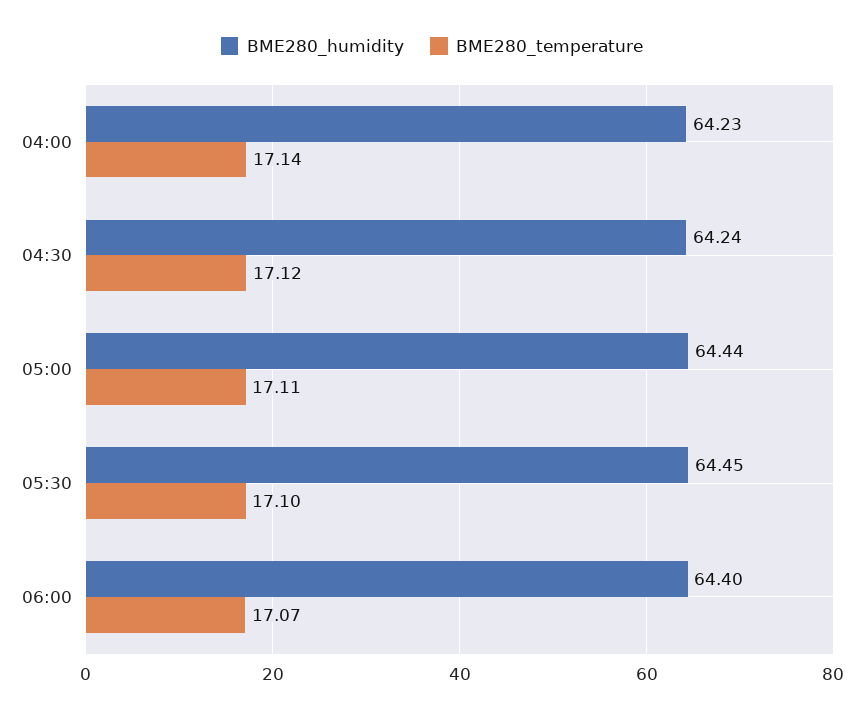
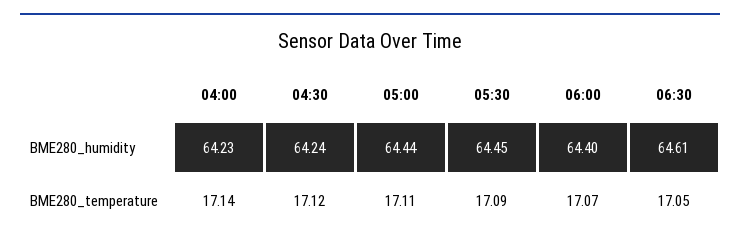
BME280_temperature, 05:30: 17.1 -> 17.09
BME280_humidity, 06:30: none -> 64.61
BME280_temperature, 06:30: none -> 17.05

